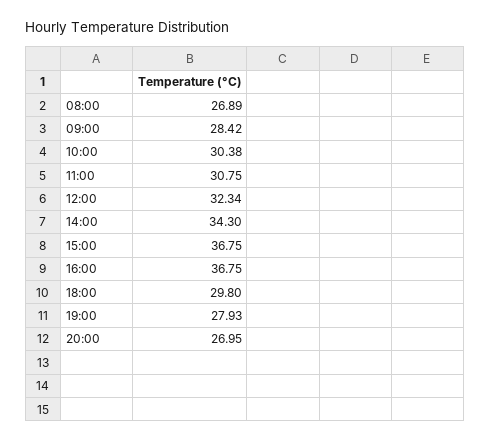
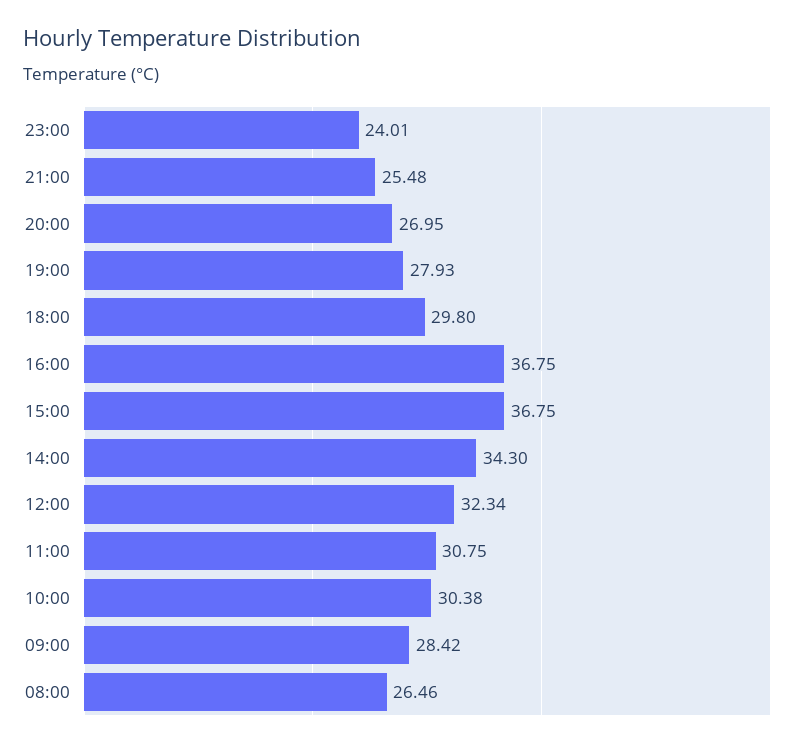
08:00: 26.89 -> 26.46
23:00: none -> 24.01
21:00: none -> 25.48

